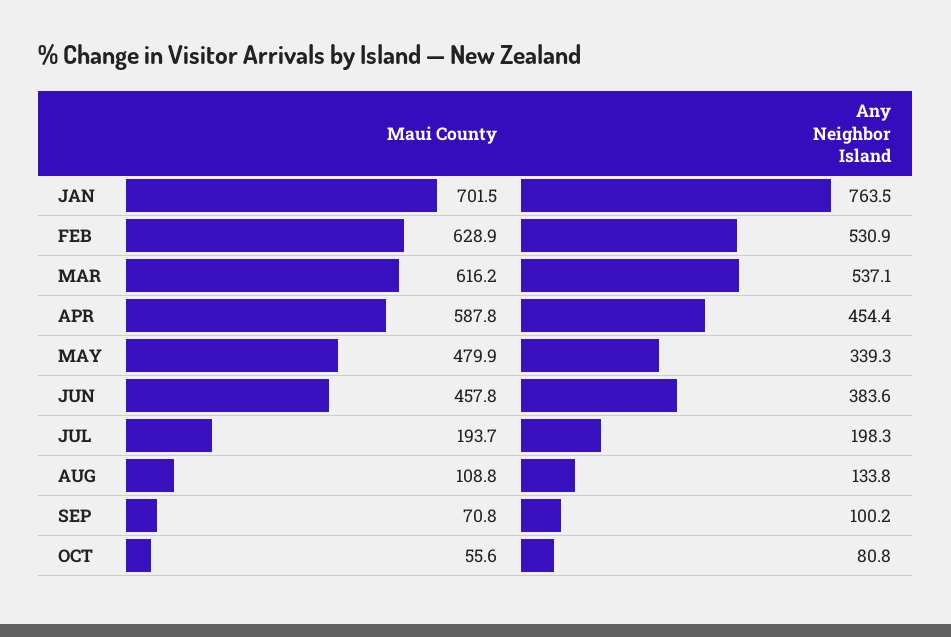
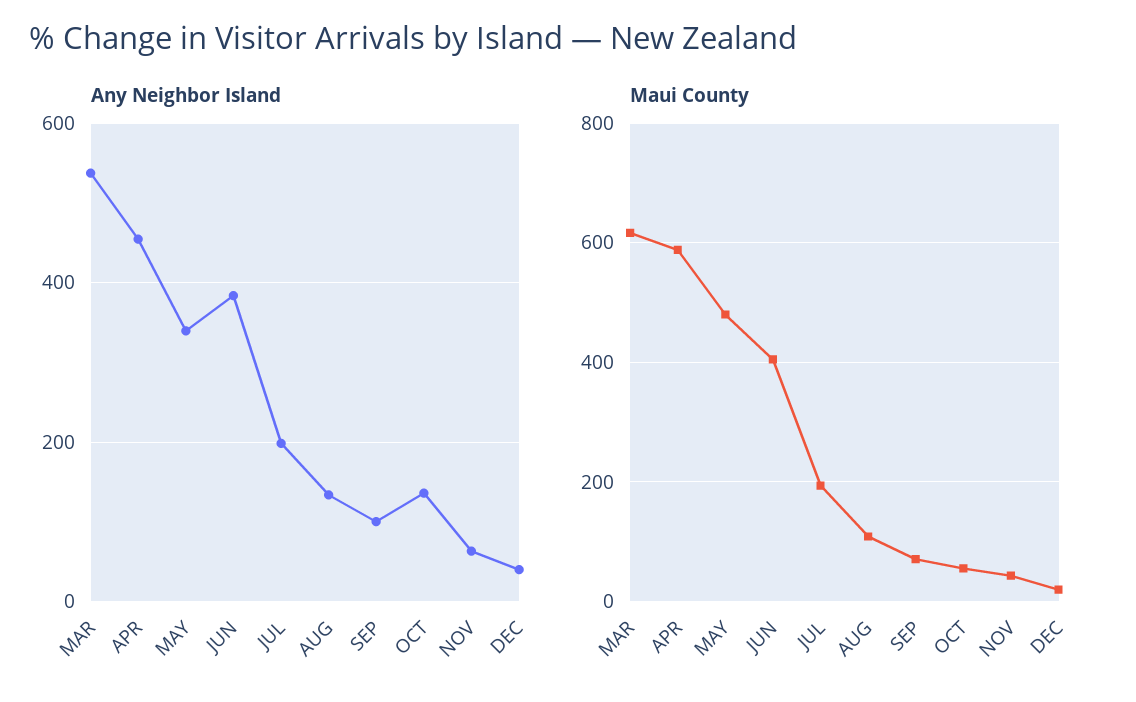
Maui County, JAN: 701.5 -> none
Any Neighbor Island, JAN: 763.5 -> none
Maui County, FEB: 628.9 -> none
Any Neighbor Island, FEB: 530.9 -> none
Maui County, JUN: 457.8 -> 400
Any Neighbor Island, OCT: 80.8 -> 140
Any Neighbor Island, NOV: none -> 60
Any Neighbor Island, DEC: none -> 40
Maui County, NOV: none -> 40
Maui County, DEC: none -> 20

